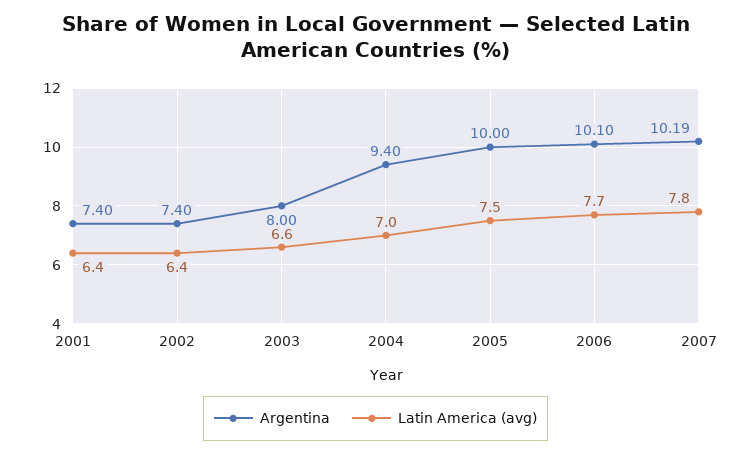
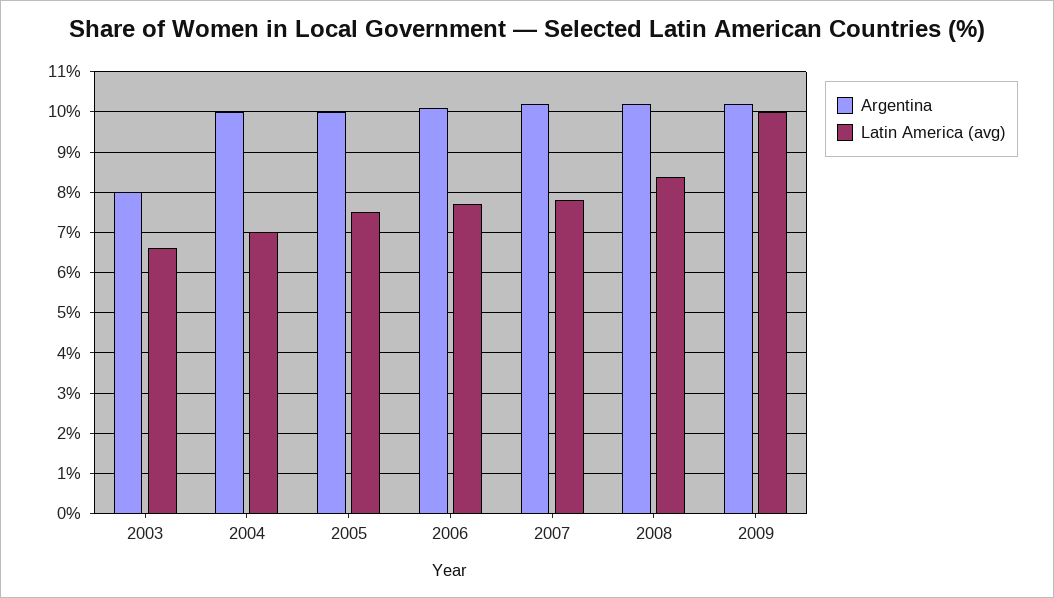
Argentina, 2001: 7.4 -> none
Latin America (avg), 2001: 6.4 -> none
Argentina, 2002: 7.4 -> none
Latin America (avg), 2002: 6.4 -> none
Argentina, 2004: 9.4 -> 10
Argentina, 2008: none -> 10.2
Latin America (avg), 2008: none -> 8.4
Argentina, 2009: none -> 10.2
Latin America (avg), 2009: none -> 10

